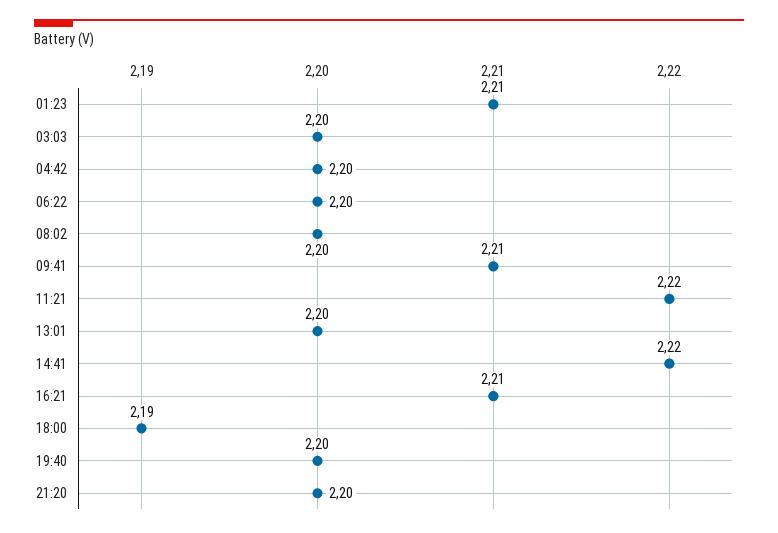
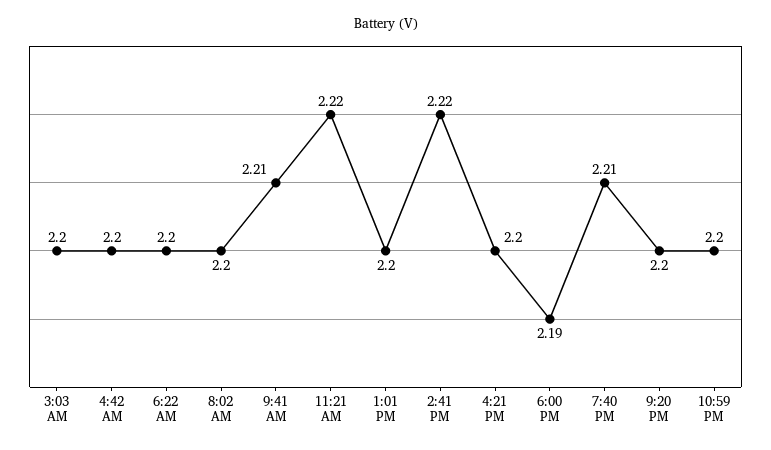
01:23: 2.21 -> none
16:21: 2.21 -> 2.2
19:40: 2.2 -> 2.21
10:59 PM: none -> 2.2

